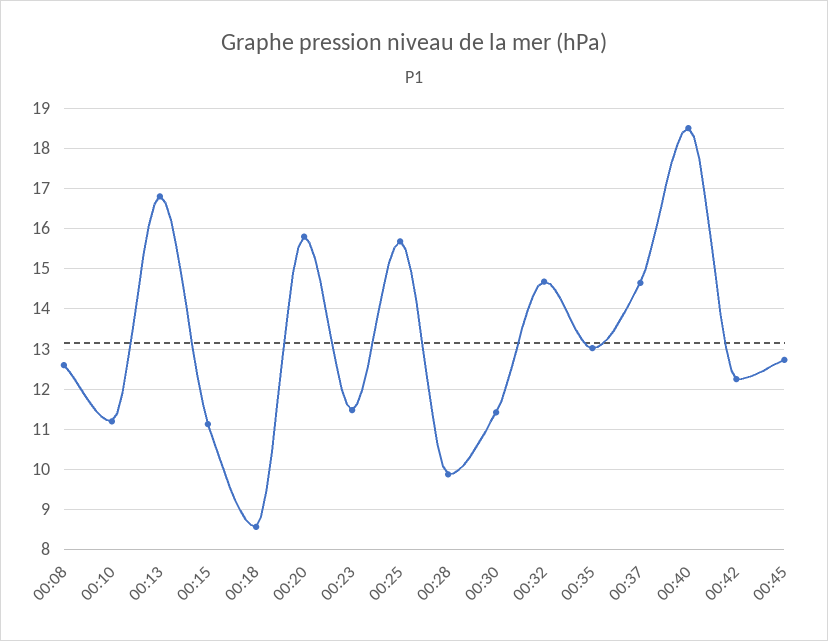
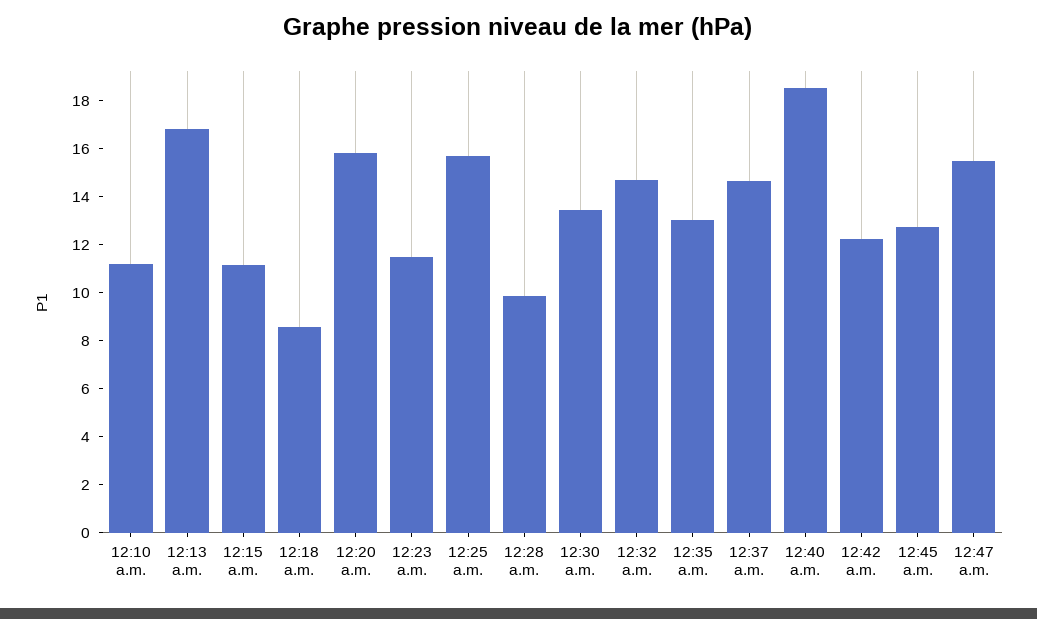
00:08: 12.6 -> none
00:30: 11.4 -> 13.5
12:47 a.m.: none -> 15.5

